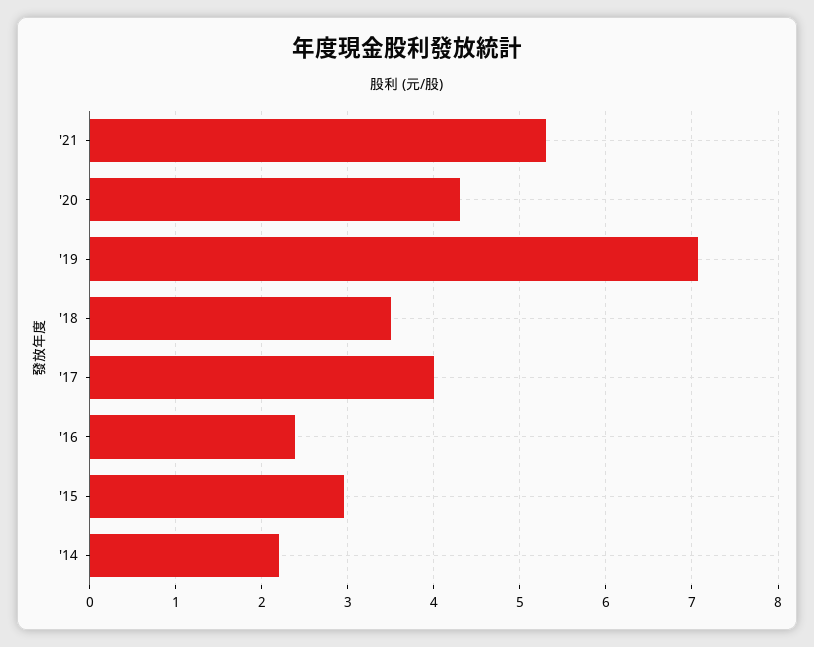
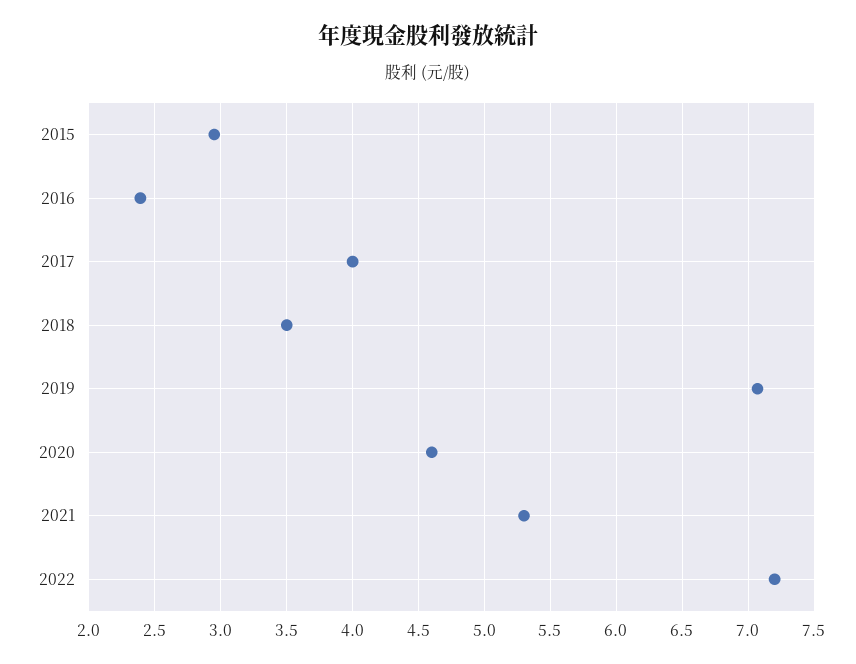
'20: 4.3 -> 4.6
'14: 2.2 -> none
2022: none -> 7.2

